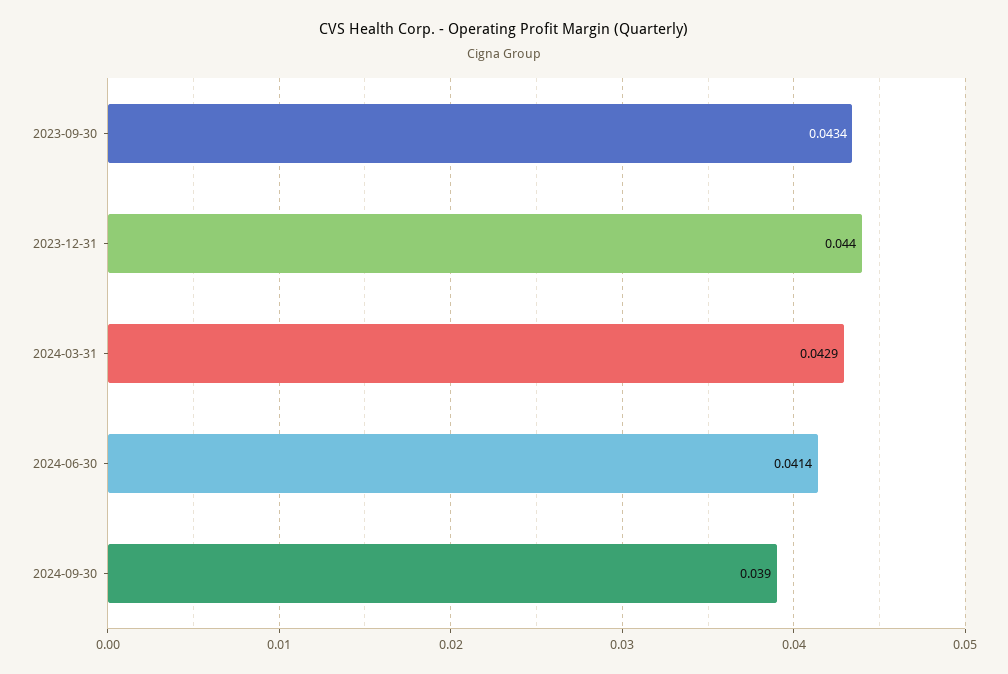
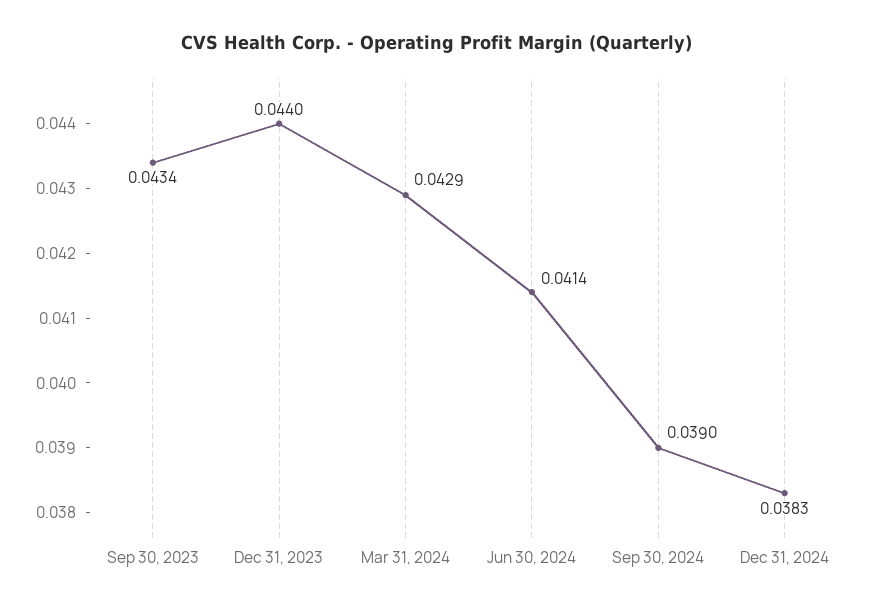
Dec 31, 2024: none -> 0.0383

